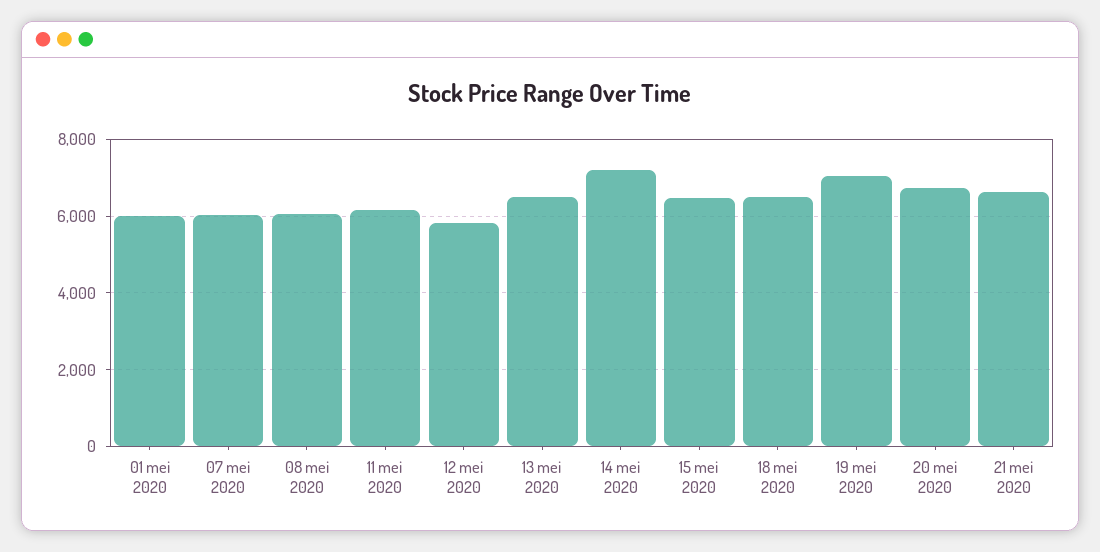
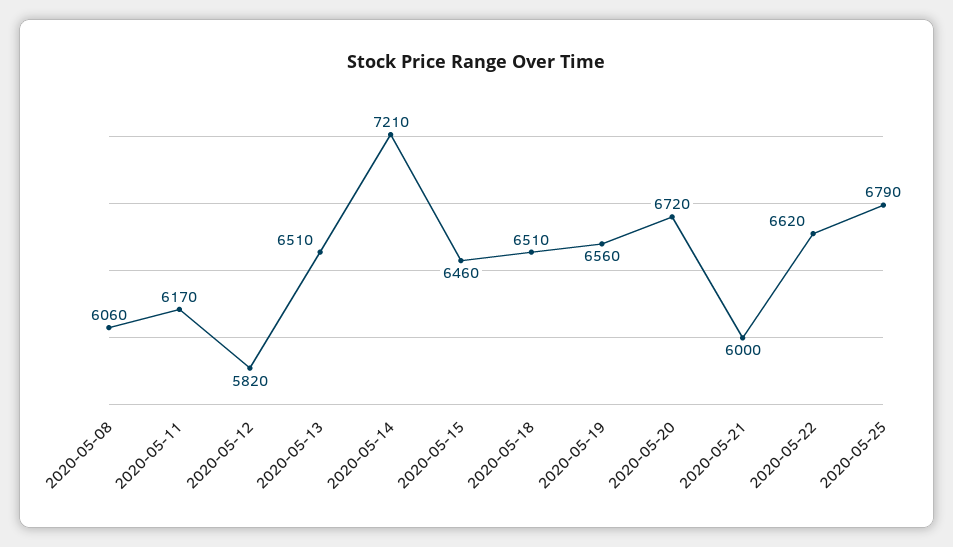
01 mei 2020: 6000 -> none
07 mei 2020: 6000 -> none
19 mei 2020: 7000 -> 6560
21 mei 2020: 6600 -> 6000
2020-05-22: none -> 6620
2020-05-25: none -> 6790

